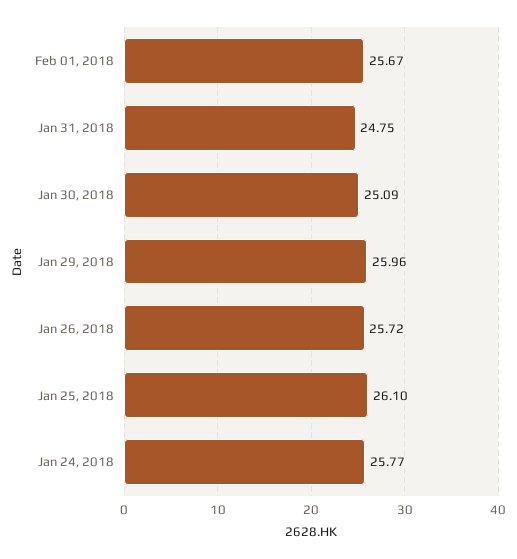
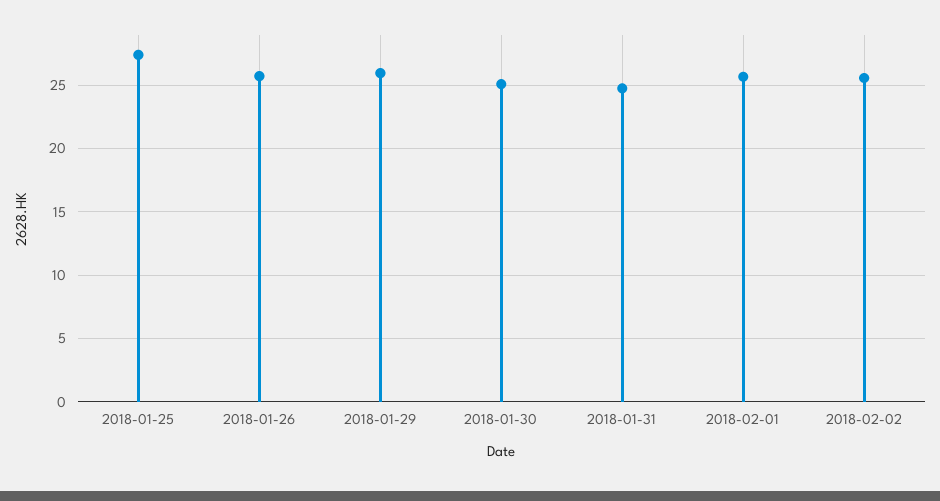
Jan 25, 2018: 26.1 -> 27.5
Jan 24, 2018: 25.77 -> none
2018-02-02: none -> 25.5

